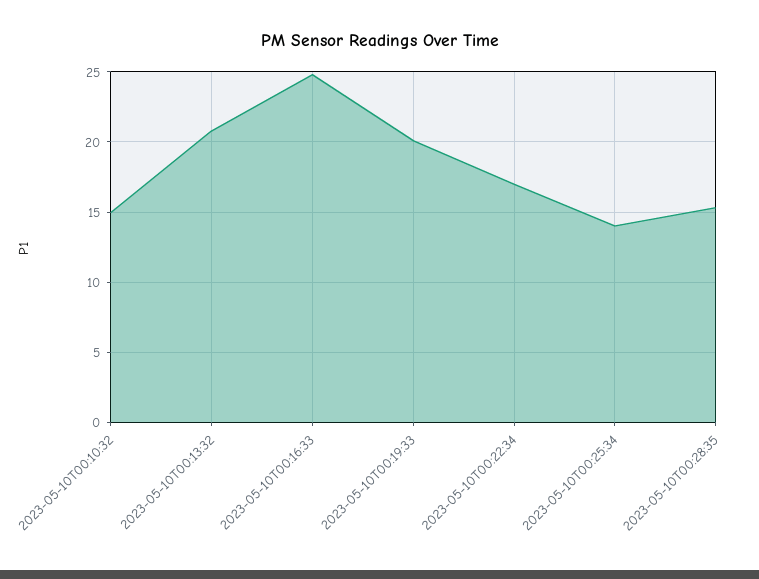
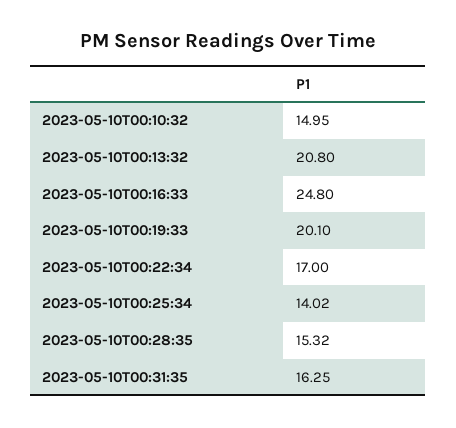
2023-05-10T00:31:35: none -> 16.25

